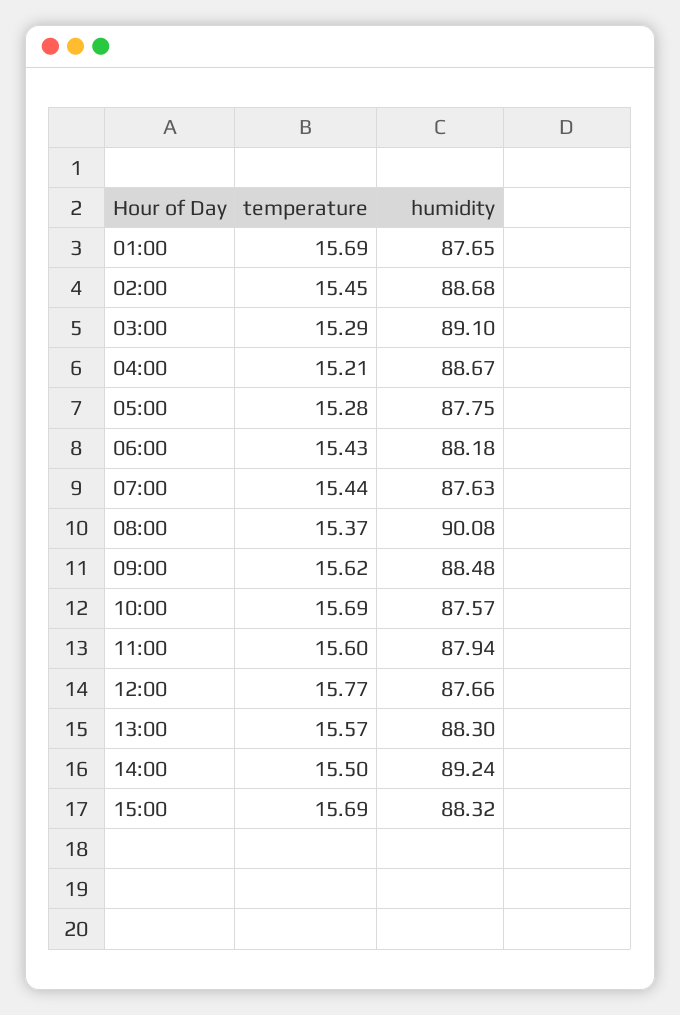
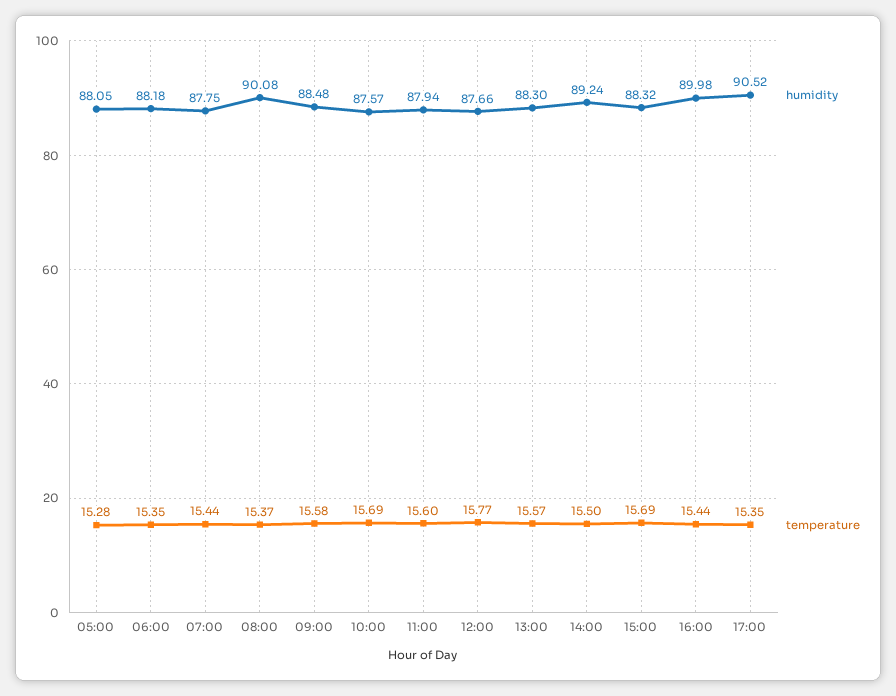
temperature, 01:00: 15.69 -> none
humidity, 01:00: 87.65 -> none
temperature, 02:00: 15.45 -> none
humidity, 02:00: 88.68 -> none
temperature, 03:00: 15.29 -> none
humidity, 03:00: 89.1 -> none
temperature, 04:00: 15.21 -> none
humidity, 04:00: 88.67 -> none
humidity, 05:00: 87.75 -> 88.05
temperature, 06:00: 15.43 -> 15.35
humidity, 07:00: 87.63 -> 87.75
temperature, 09:00: 15.62 -> 15.58
humidity, 16:00: none -> 89.98
temperature, 16:00: none -> 15.44
humidity, 17:00: none -> 90.52
temperature, 17:00: none -> 15.35

